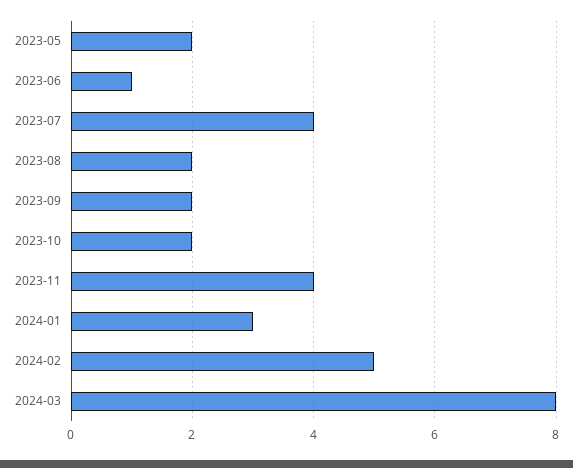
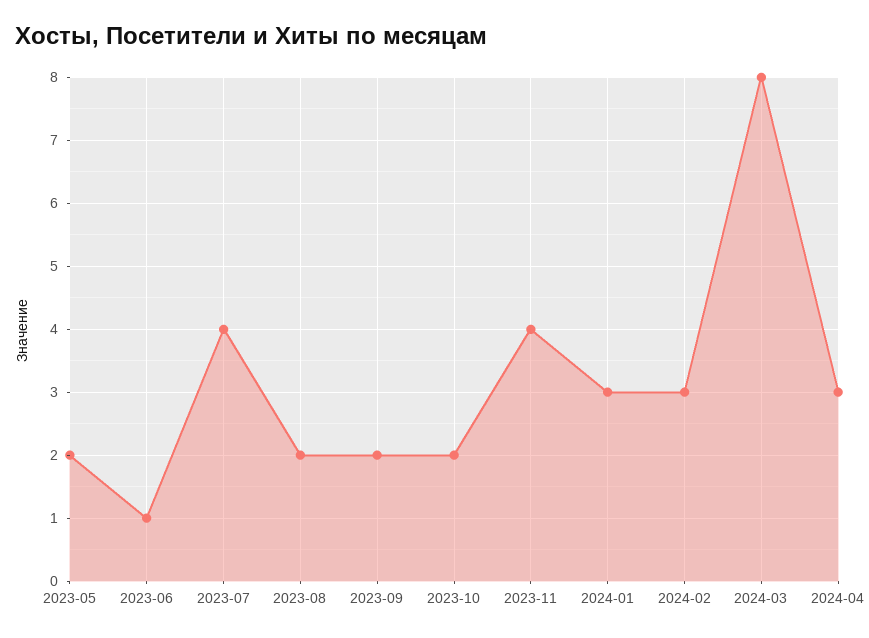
2024-02: 5 -> 3
2024-04: none -> 3

